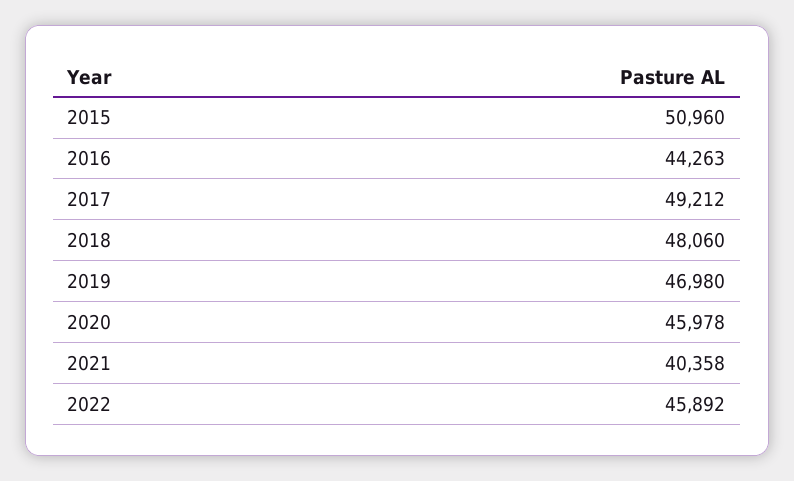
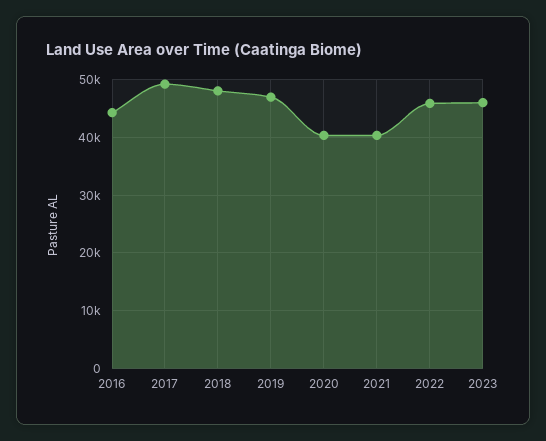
2015: 50960 -> none
2020: 45978 -> 40000
2023: none -> 46000

